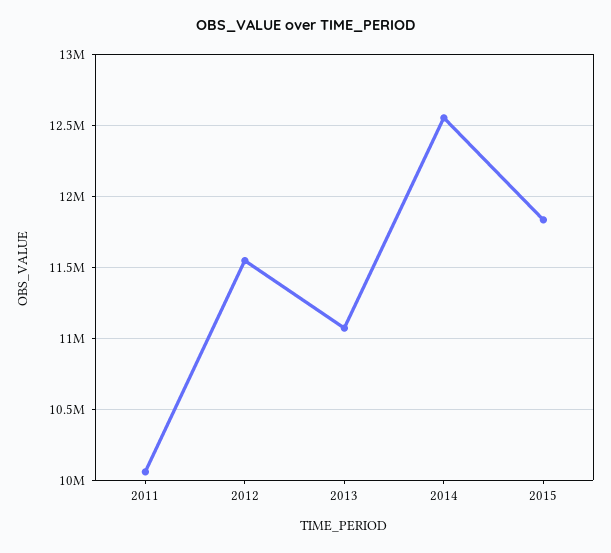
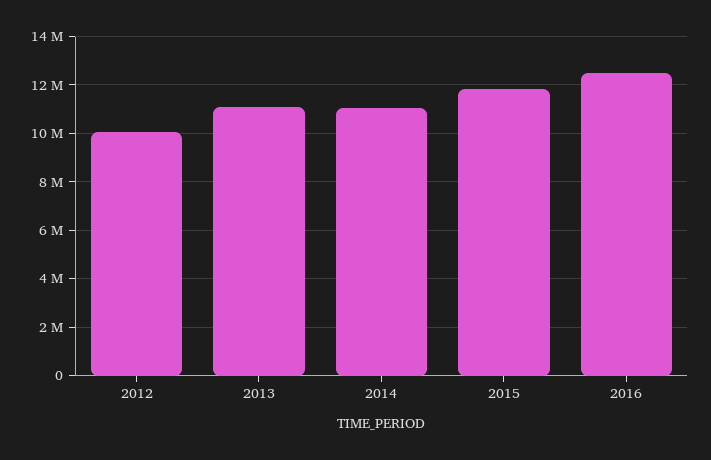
2011: 10050000 -> none
2012: 11550000 -> 10000000
2014: 12550000 -> 11000000
2016: none -> 12500000

